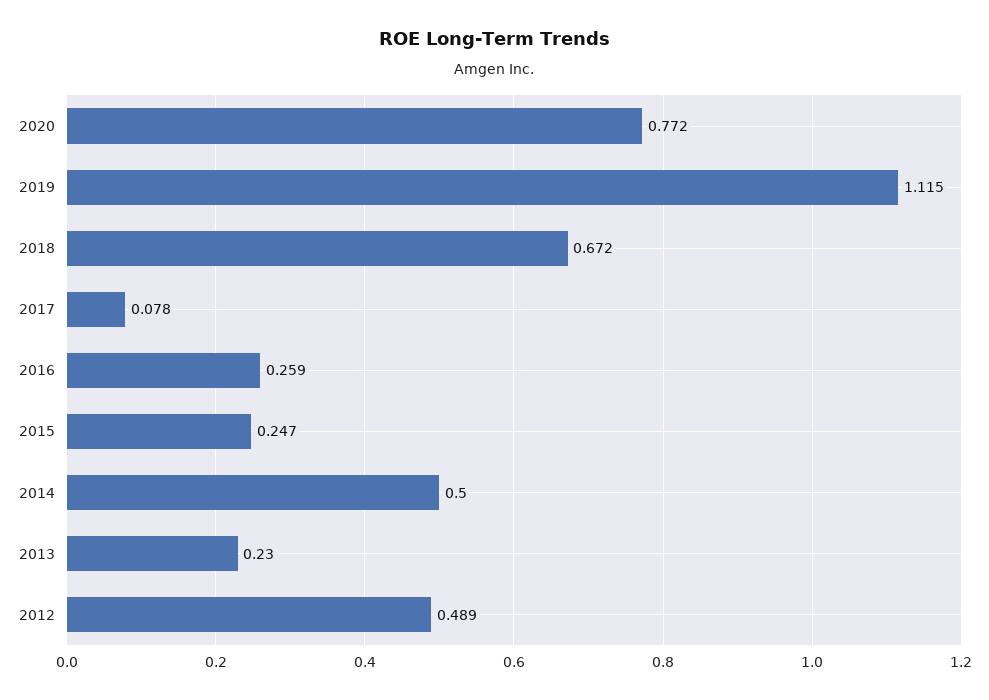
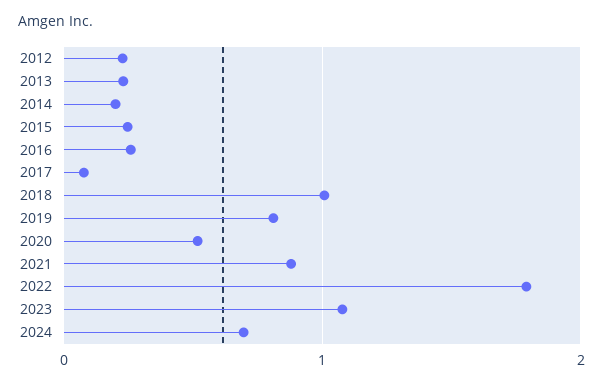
2020: 0.772 -> 0.5
2019: 1.115 -> 0.8
2018: 0.672 -> 1
2014: 0.5 -> 0.2
2012: 0.489 -> 0.2
2021: none -> 0.9
2022: none -> 1.8
2023: none -> 1.1
2024: none -> 0.7

